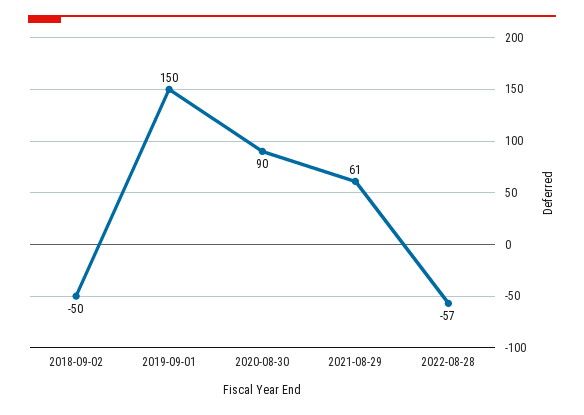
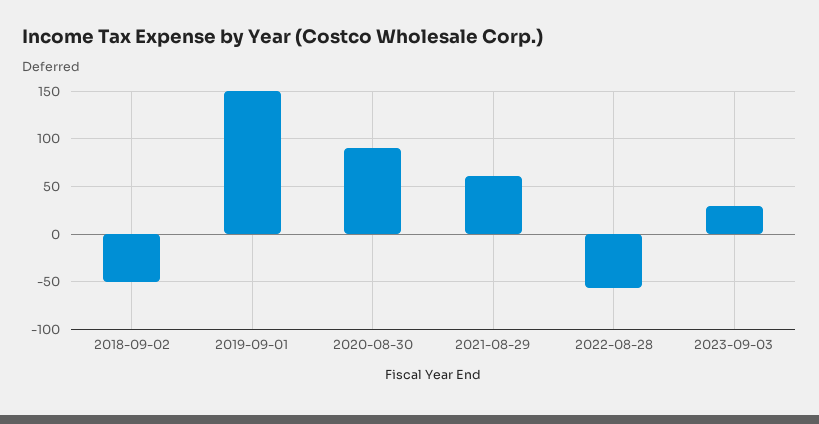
2023-09-03: none -> 30

